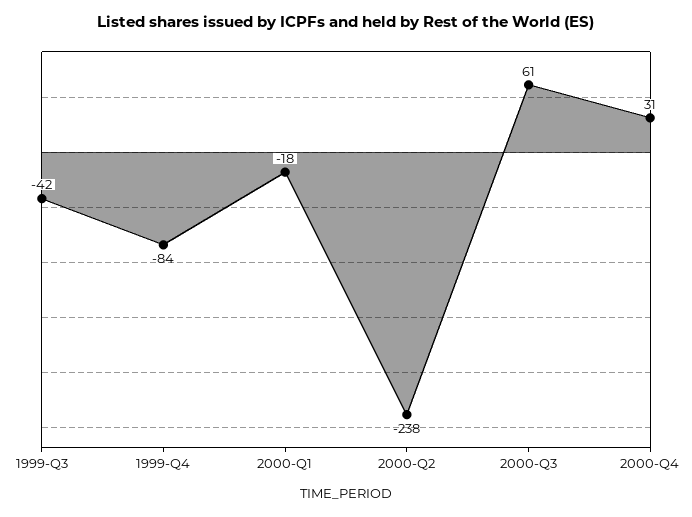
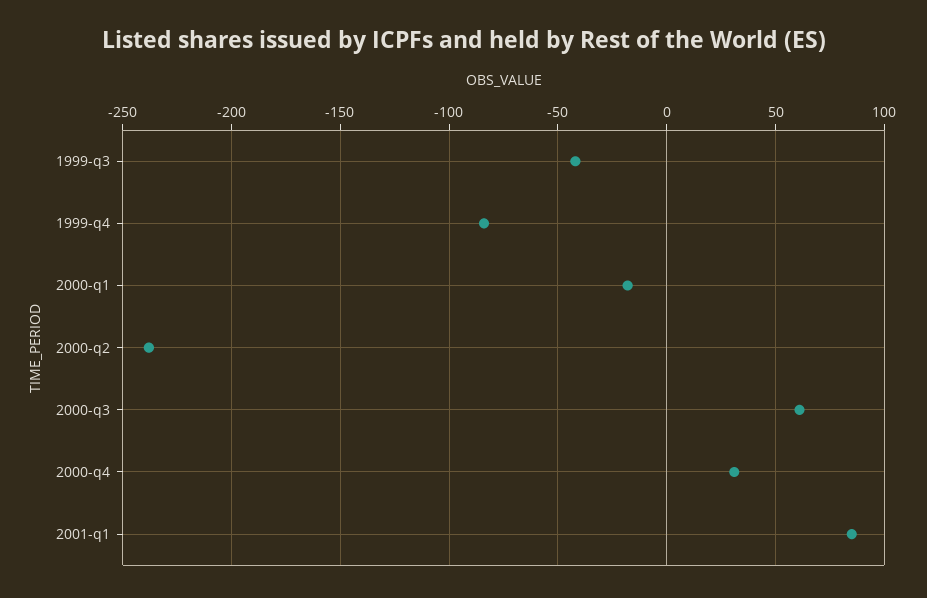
2001-q1: none -> 85

